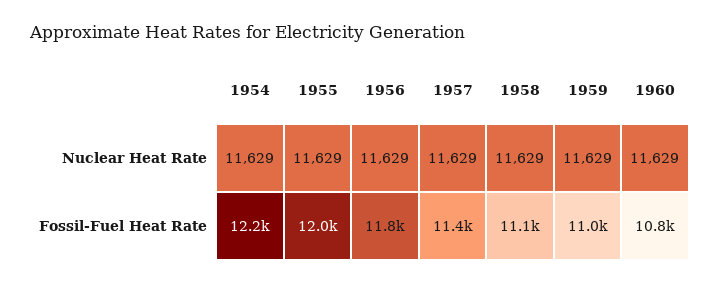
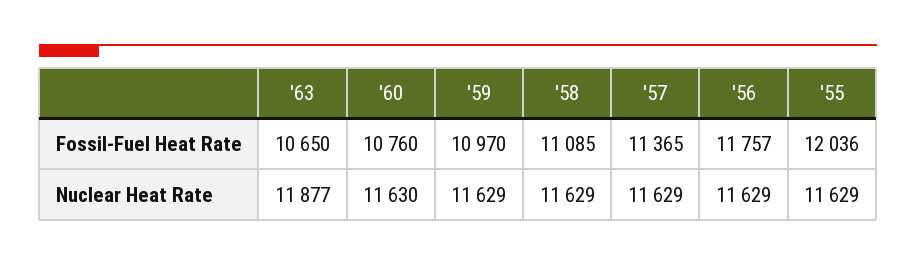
1954, Nuclear Heat Rate: 11629 -> none
1960, Nuclear Heat Rate: 11629 -> 11630
1954, Fossil-Fuel Heat Rate: 12200 -> none
'63, Fossil-Fuel Heat Rate: none -> 10650
'63, Nuclear Heat Rate: none -> 11877

